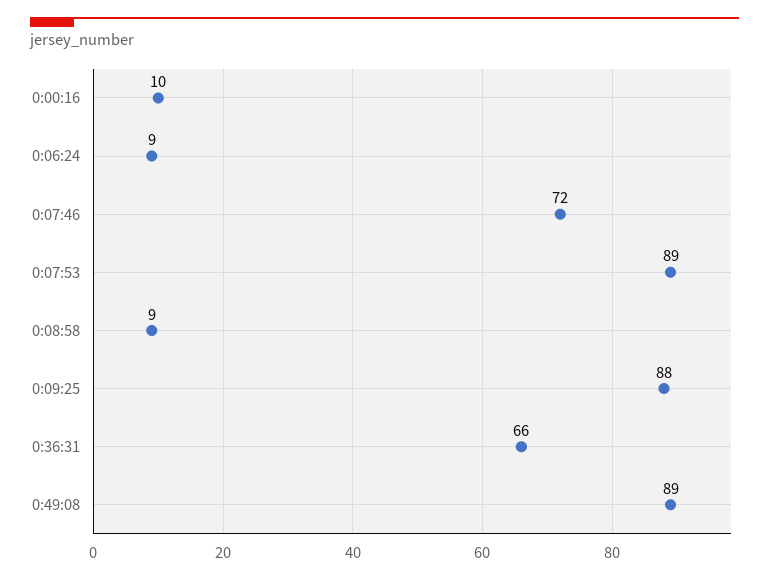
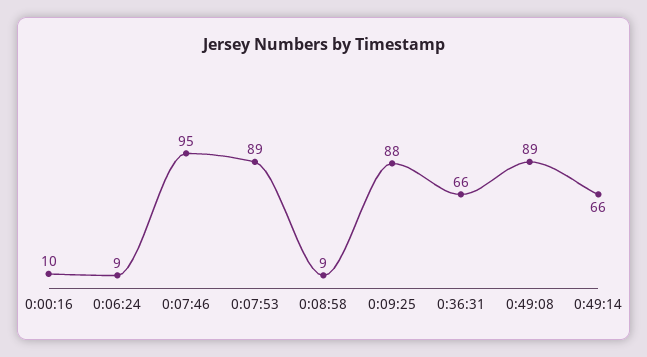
0:07:46: 72 -> 95
0:49:14: none -> 66

